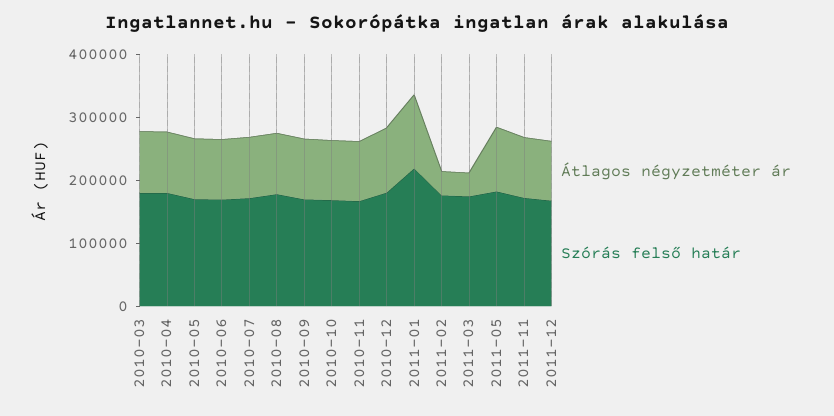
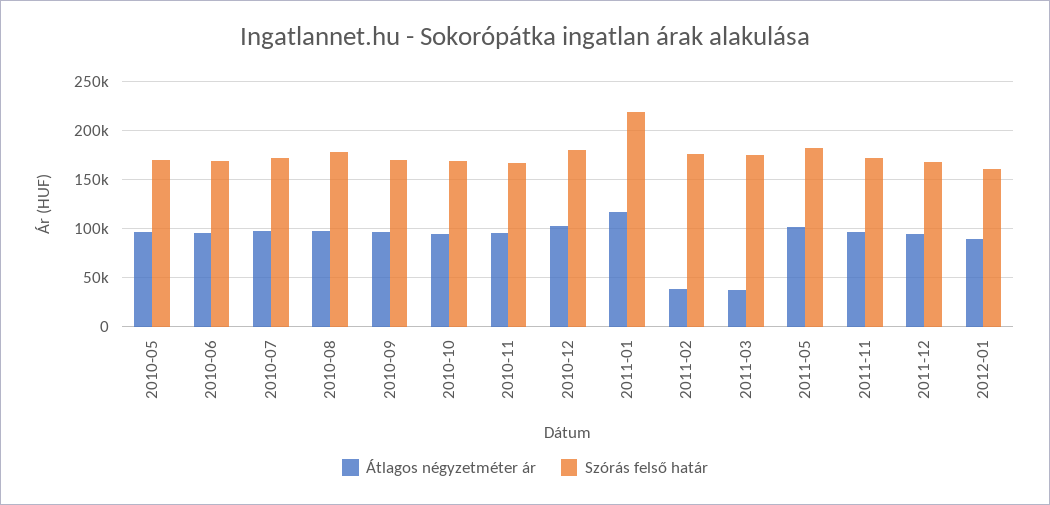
Átlagos négyzetméter ár, 2010-03: 100000 -> none
Szórás felső határ, 2010-03: 180000 -> none
Átlagos négyzetméter ár, 2010-04: 100000 -> none
Szórás felső határ, 2010-04: 180000 -> none
Átlagos négyzetméter ár, 2012-01: none -> 90000
Szórás felső határ, 2012-01: none -> 160000

